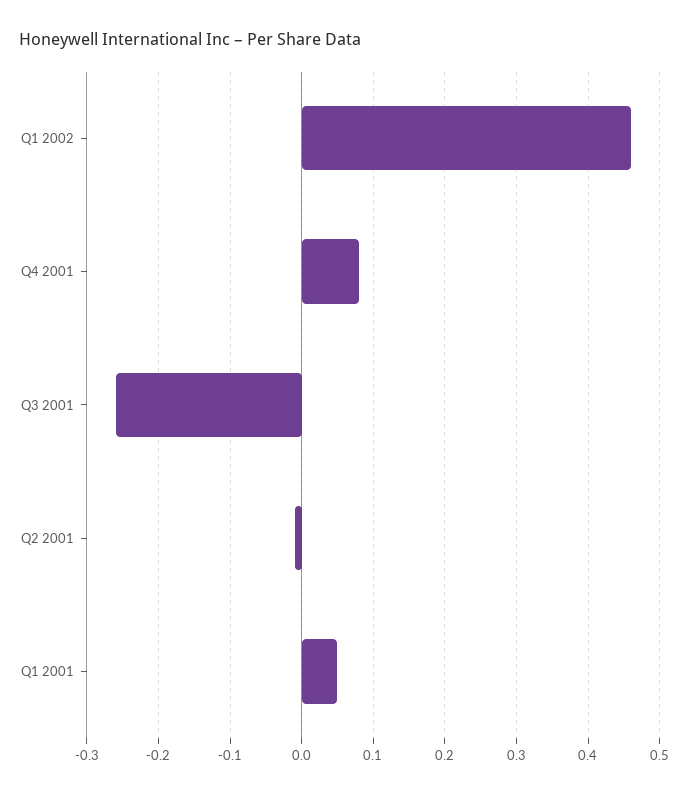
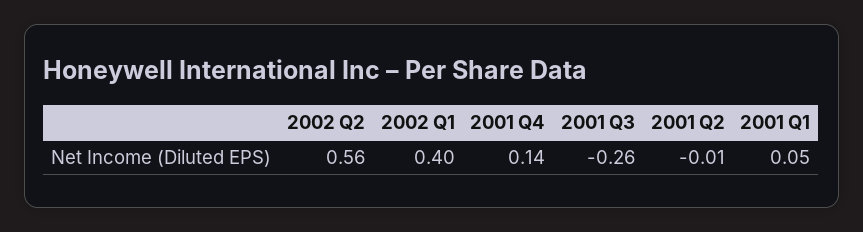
Q1 2002: 0.46 -> 0.4
Q4 2001: 0.08 -> 0.14
2002 Q2: none -> 0.56

